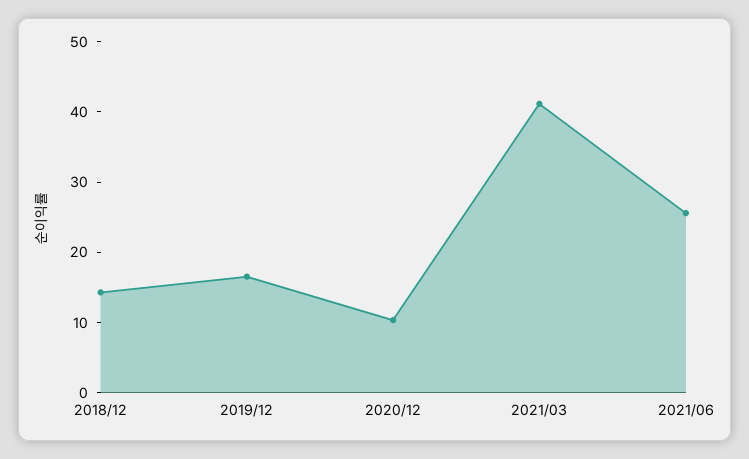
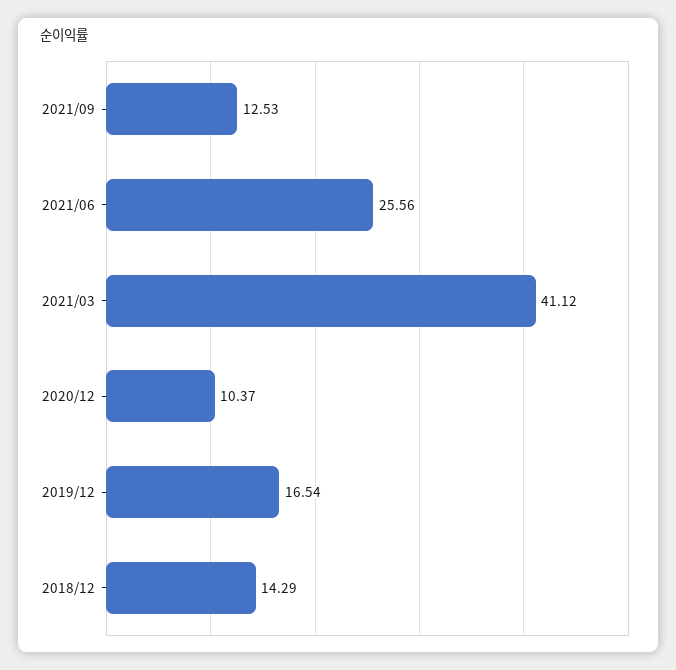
2021/09: none -> 12.53

